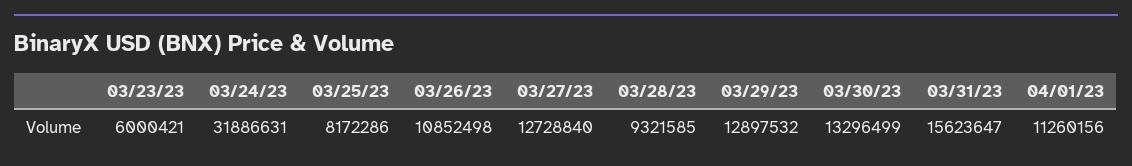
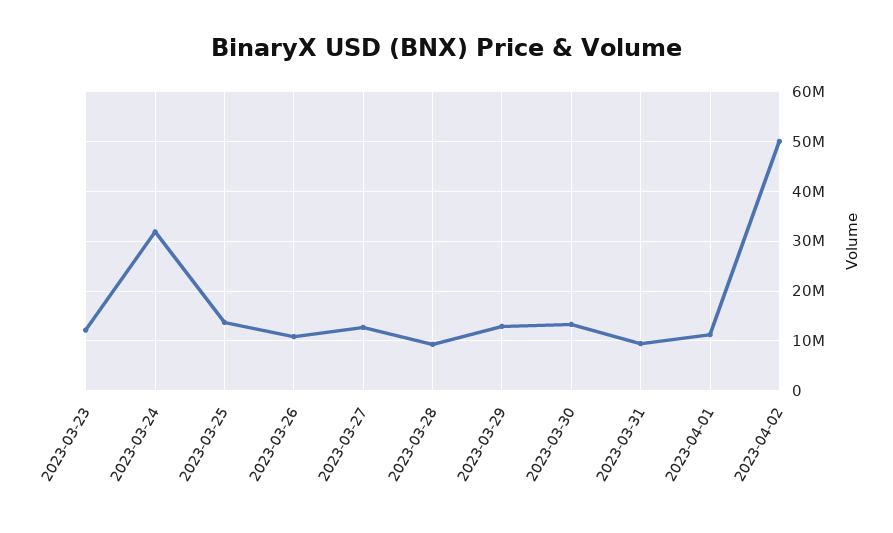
03/23/23: 6000421 -> 12000000
03/25/23: 8172286 -> 14000000
03/31/23: 15623647 -> 10000000
2023-04-02: none -> 50000000

